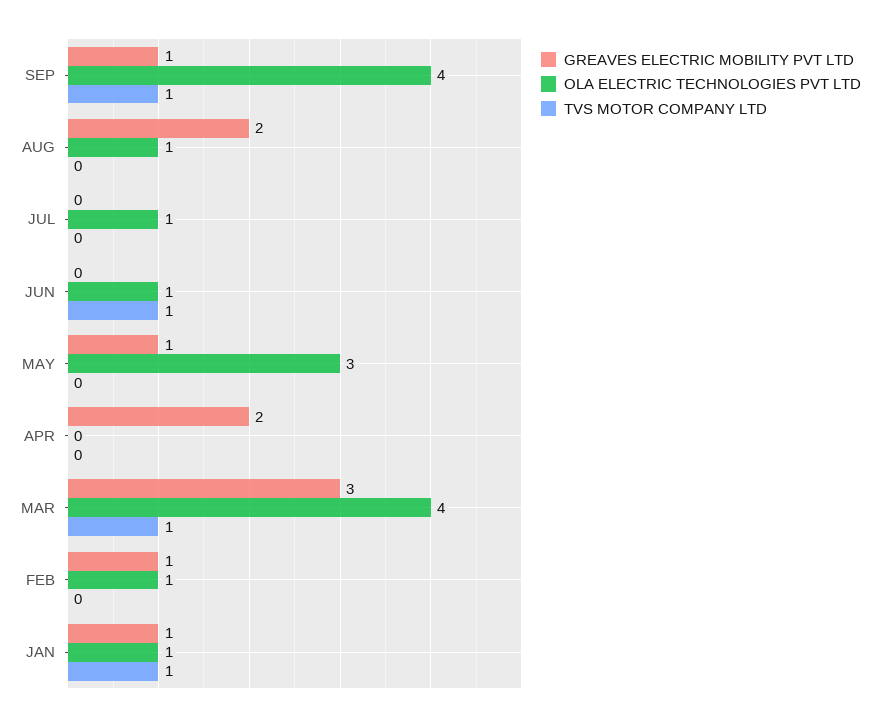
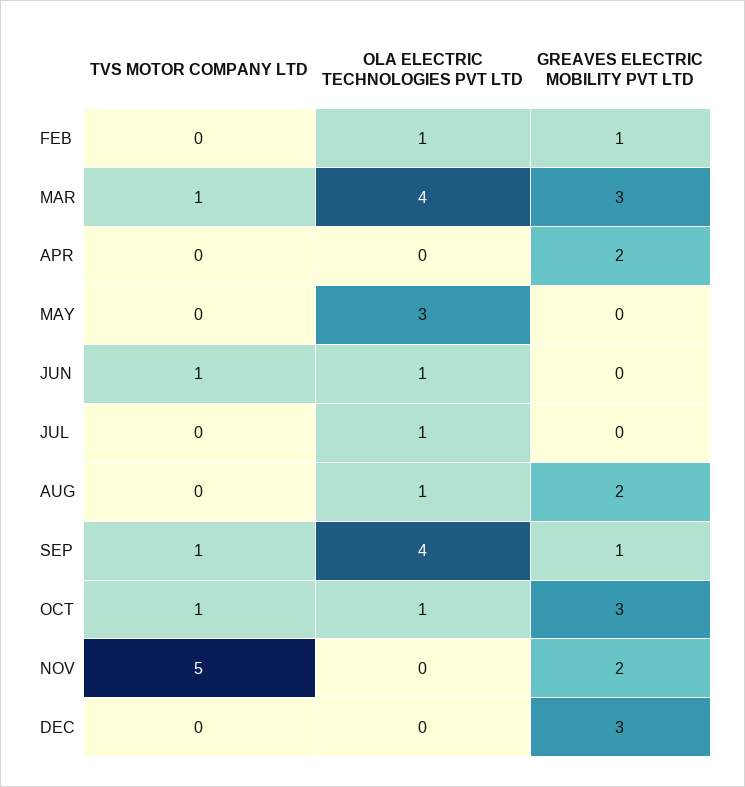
GREAVES ELECTRIC MOBILITY PVT LTD, MAY: 1 -> 0
GREAVES ELECTRIC MOBILITY PVT LTD, JAN: 1 -> none
OLA ELECTRIC TECHNOLOGIES PVT LTD, JAN: 1 -> none
TVS MOTOR COMPANY LTD, JAN: 1 -> none
TVS MOTOR COMPANY LTD, OCT: none -> 1
OLA ELECTRIC TECHNOLOGIES PVT LTD, OCT: none -> 1
GREAVES ELECTRIC MOBILITY PVT LTD, OCT: none -> 3
TVS MOTOR COMPANY LTD, NOV: none -> 5
OLA ELECTRIC TECHNOLOGIES PVT LTD, NOV: none -> 0
GREAVES ELECTRIC MOBILITY PVT LTD, NOV: none -> 2
TVS MOTOR COMPANY LTD, DEC: none -> 0
OLA ELECTRIC TECHNOLOGIES PVT LTD, DEC: none -> 0
GREAVES ELECTRIC MOBILITY PVT LTD, DEC: none -> 3

